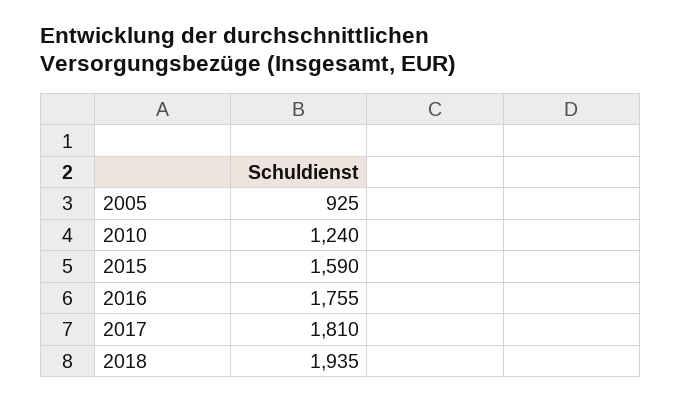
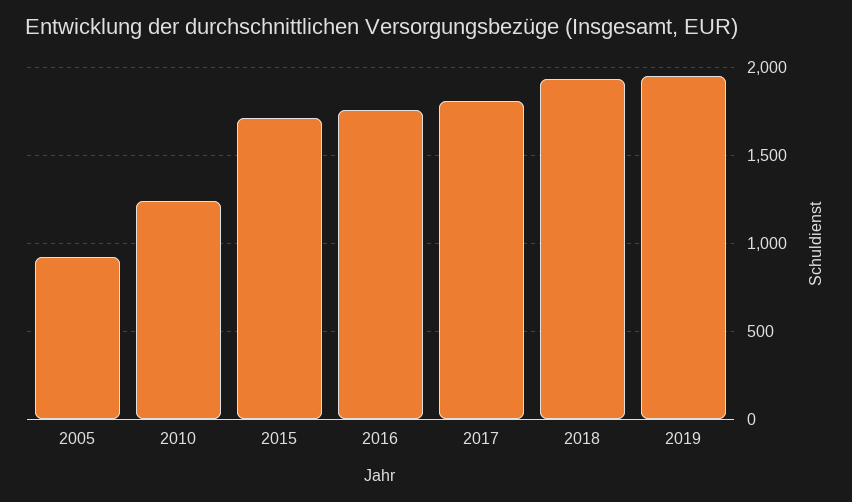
2015: 1590 -> 1700
2019: none -> 1950

